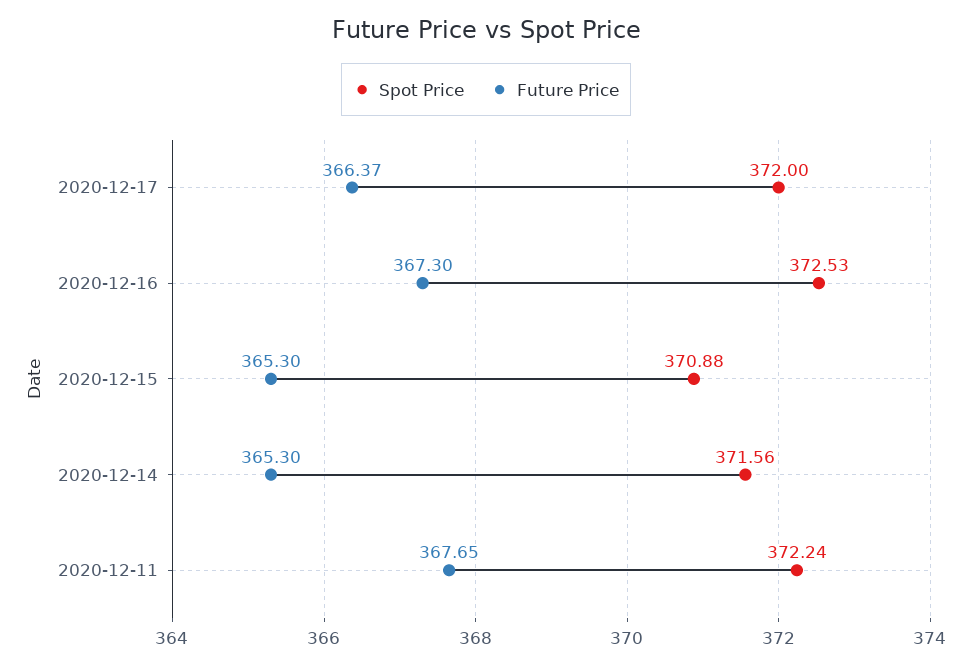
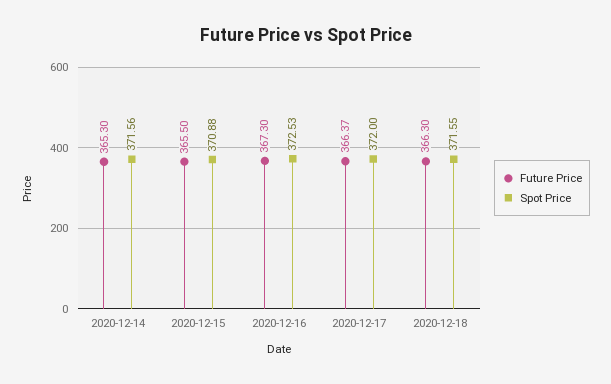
Future Price, 2020-12-15: 365.3 -> 365.5
Spot Price, 2020-12-11: 372.24 -> none
Future Price, 2020-12-11: 367.65 -> none
Future Price, 2020-12-18: none -> 366.3
Spot Price, 2020-12-18: none -> 371.55

